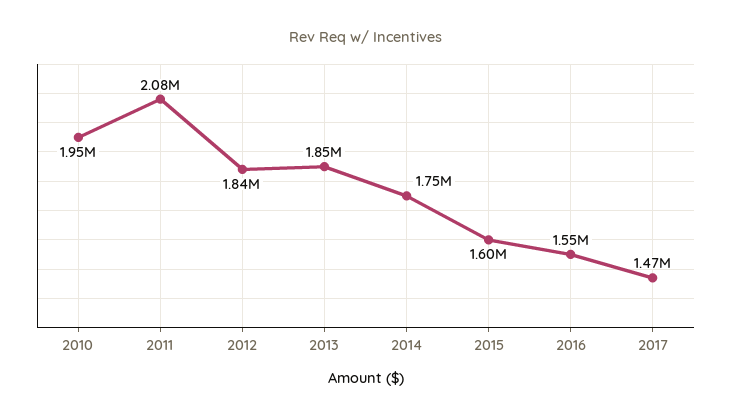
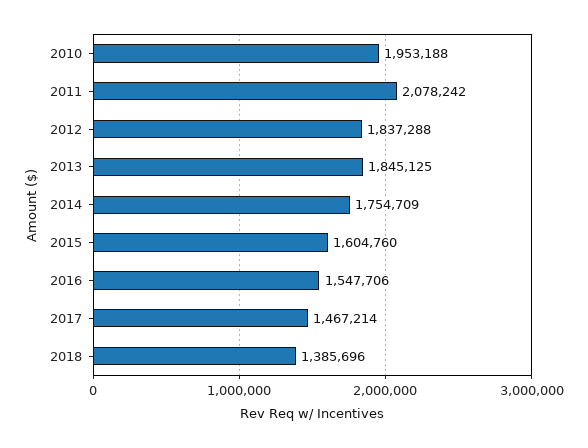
2018: none -> 1385696

